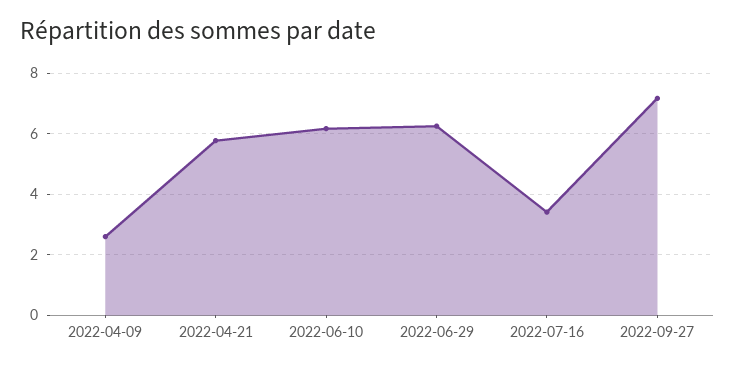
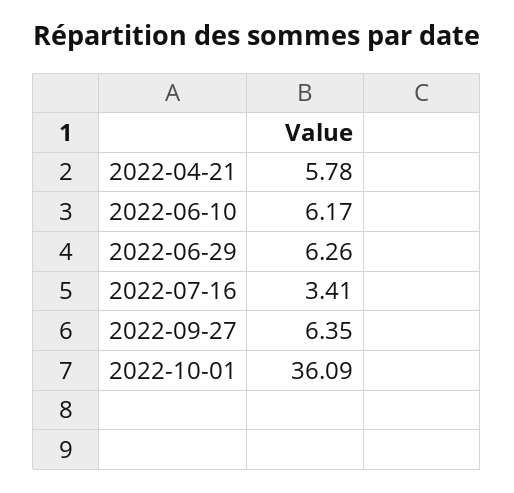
2022-04-09: 2.6 -> none
2022-09-27: 7.2 -> 6.35
2022-10-01: none -> 36.09

